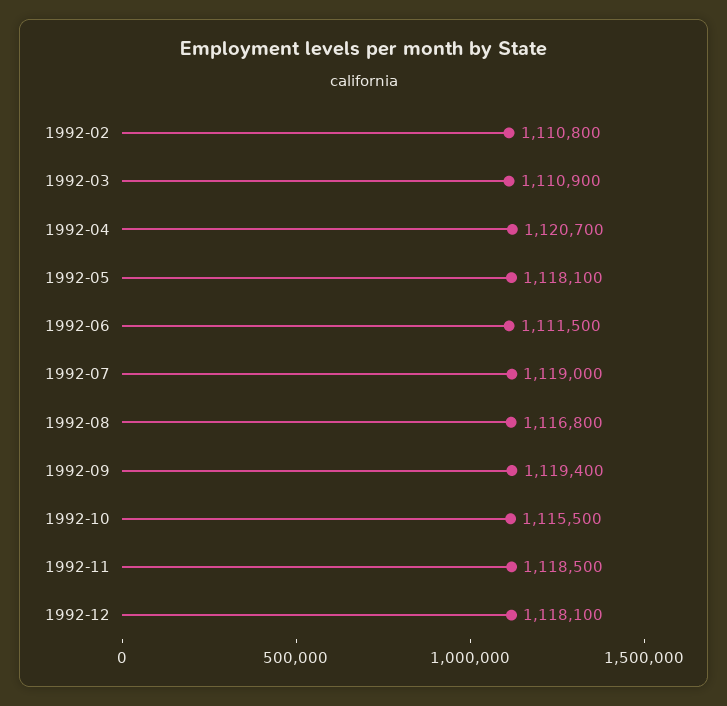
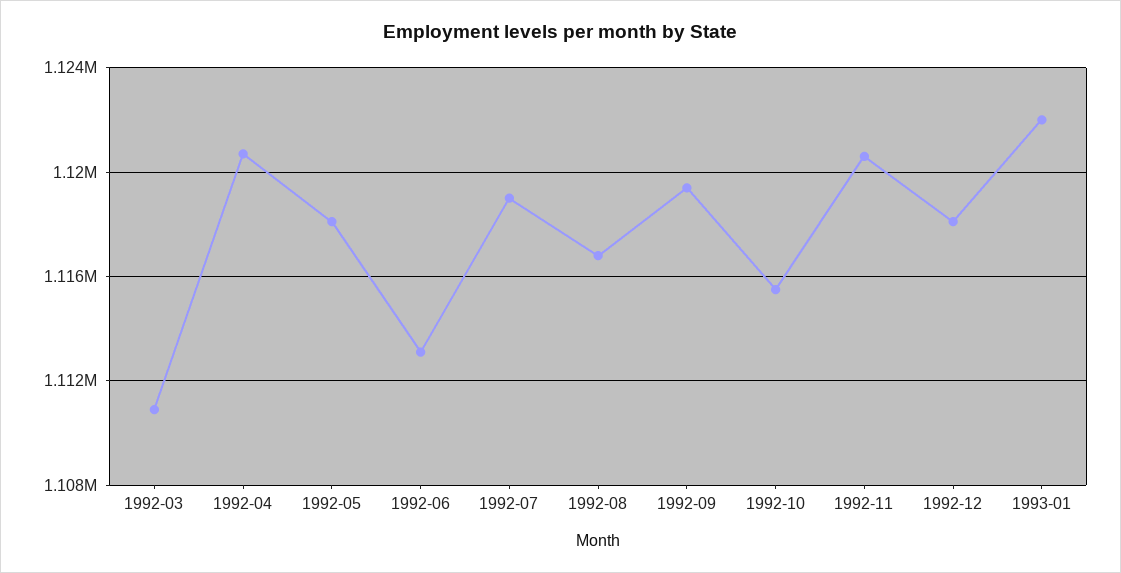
1992-02: 1110800 -> none
1992-06: 1111500 -> 1113000
1992-11: 1118500 -> 1120500
1993-01: none -> 1122000

